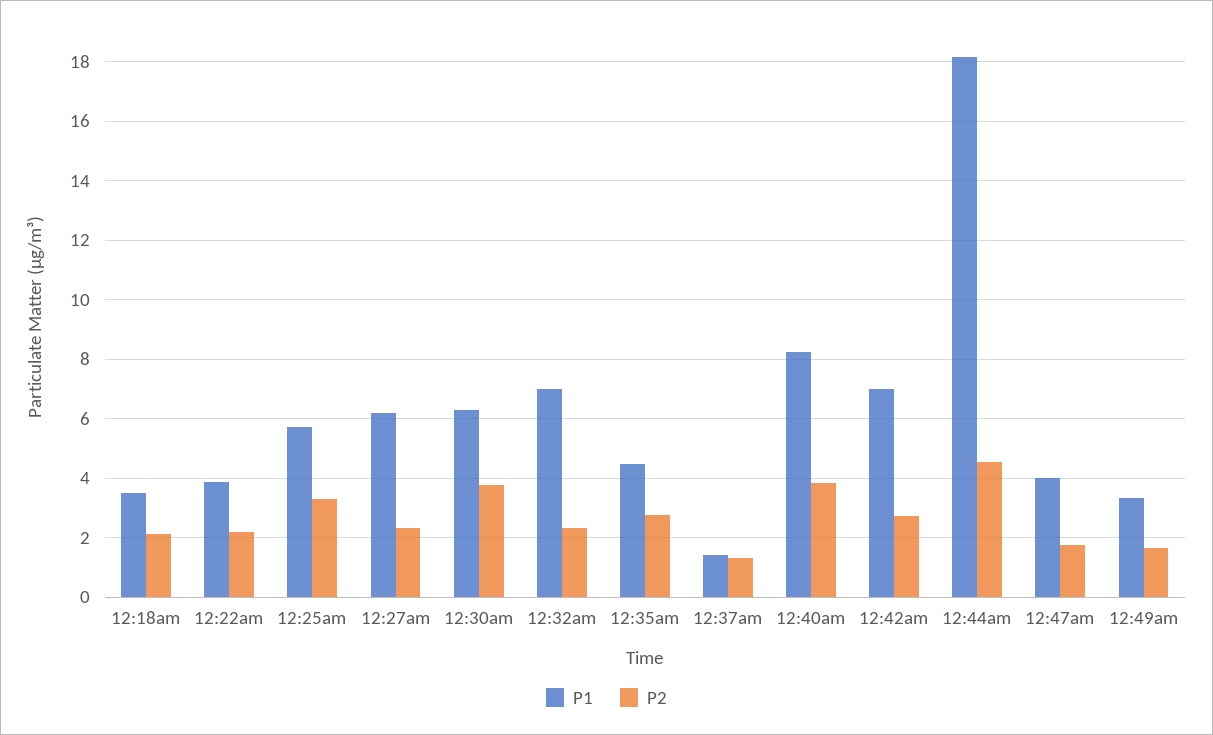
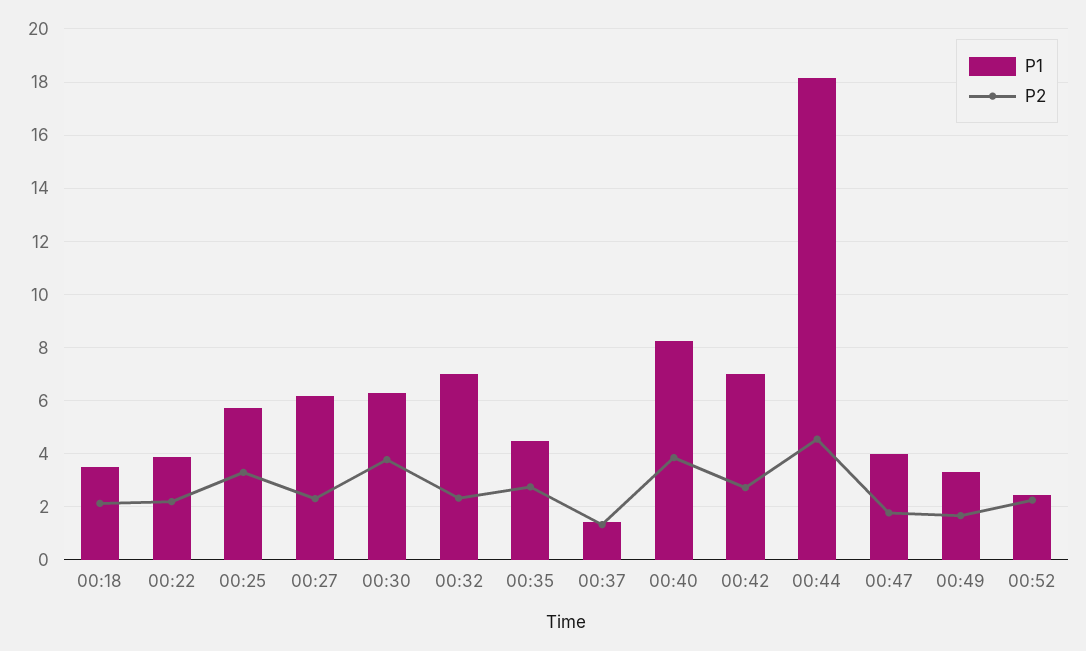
P1, 00:52: none -> 2.5
P2, 00:52: none -> 2.25

